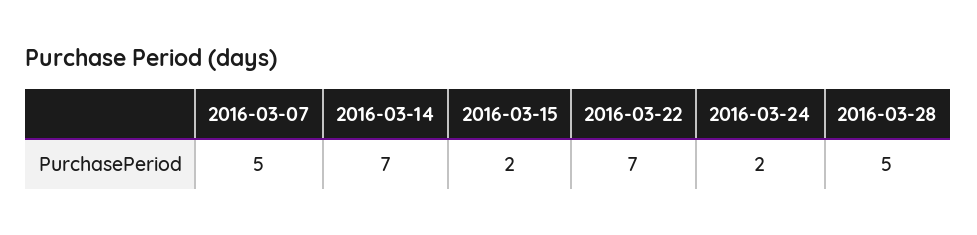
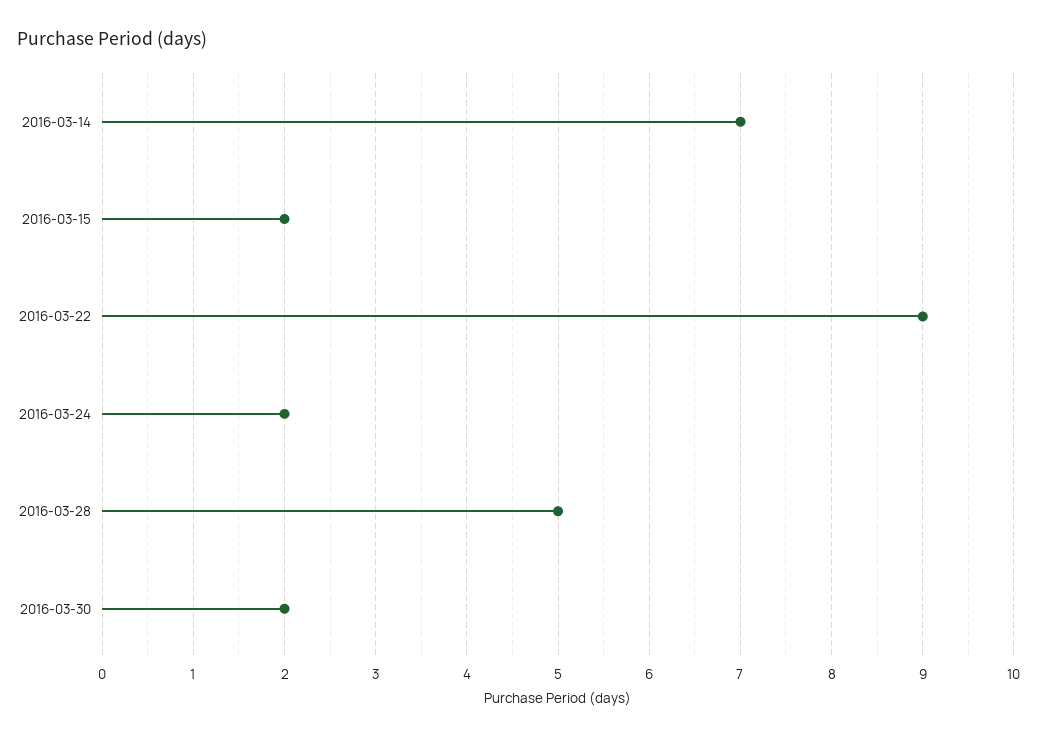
2016-03-07: 5 -> none
2016-03-22: 7 -> 9
2016-03-30: none -> 2

